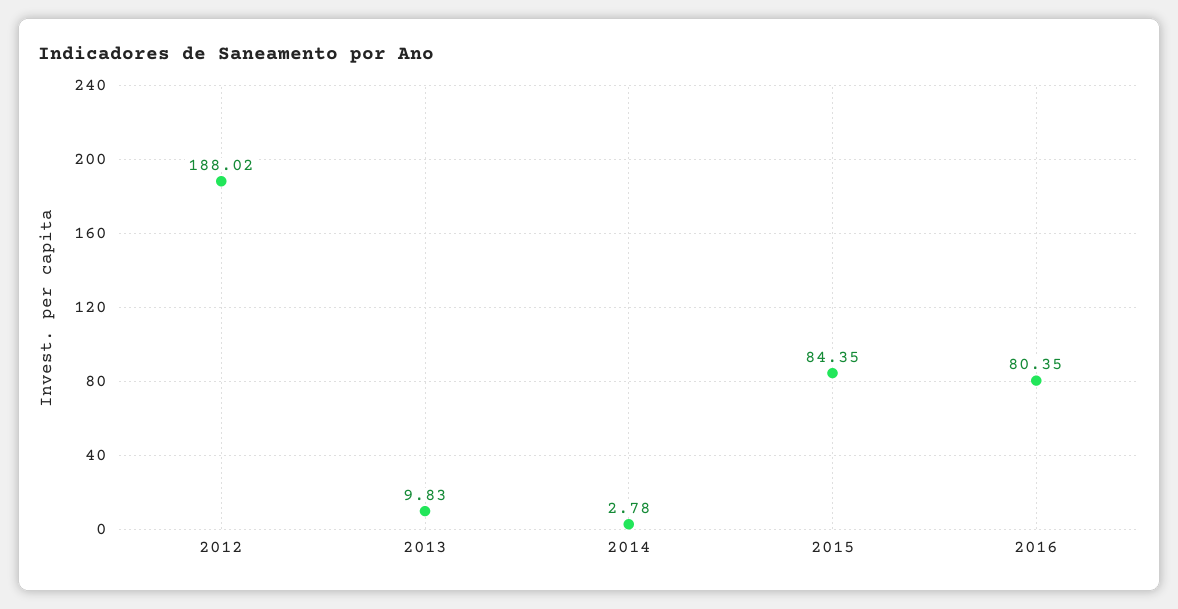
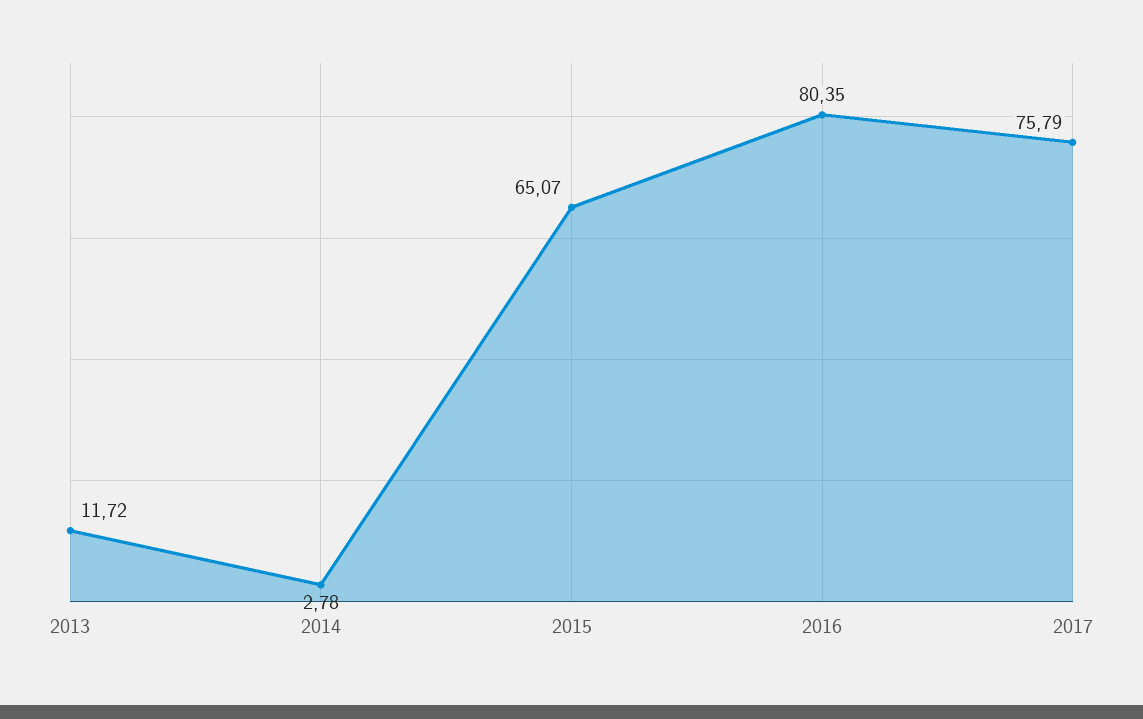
2012: 188.02 -> none
2013: 9.83 -> 11.72
2015: 84.35 -> 65.07
2017: none -> 75.79

